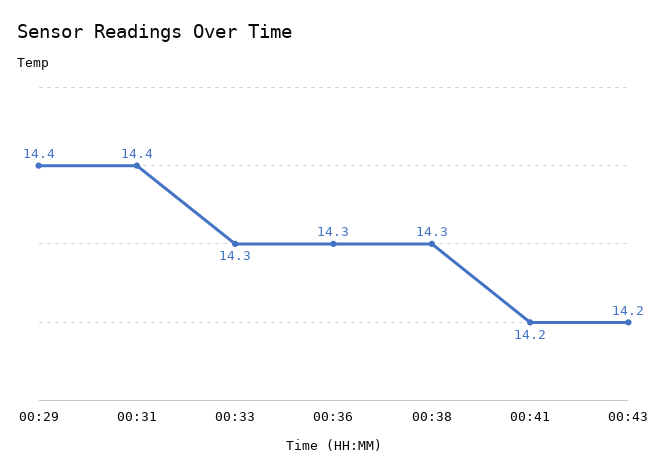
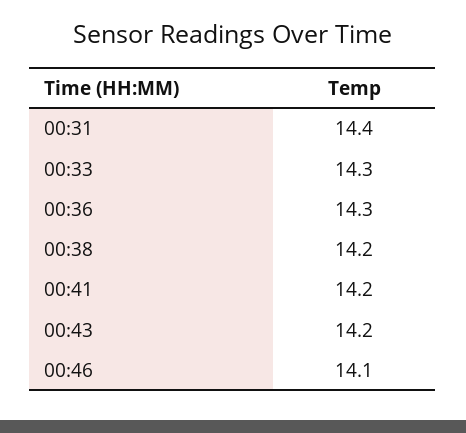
00:29: 14.4 -> none
00:38: 14.3 -> 14.2
00:46: none -> 14.1

